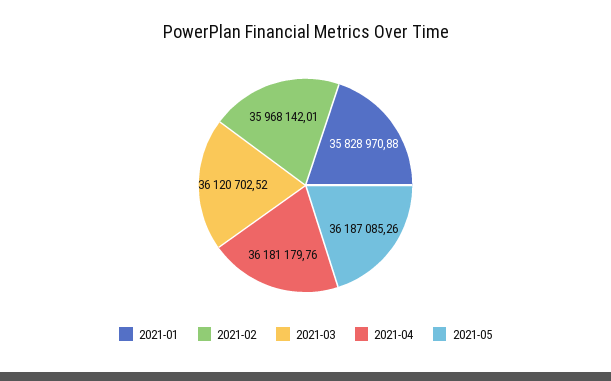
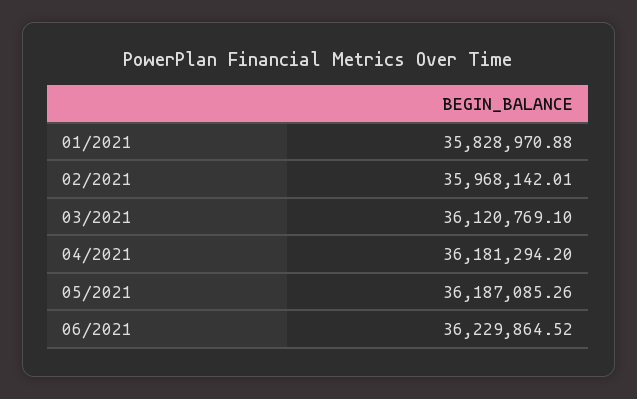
2021-03: 36120702.52 -> 36120769.1
2021-04: 36181179.76 -> 36181294.2
06/2021: none -> 36229864.52

